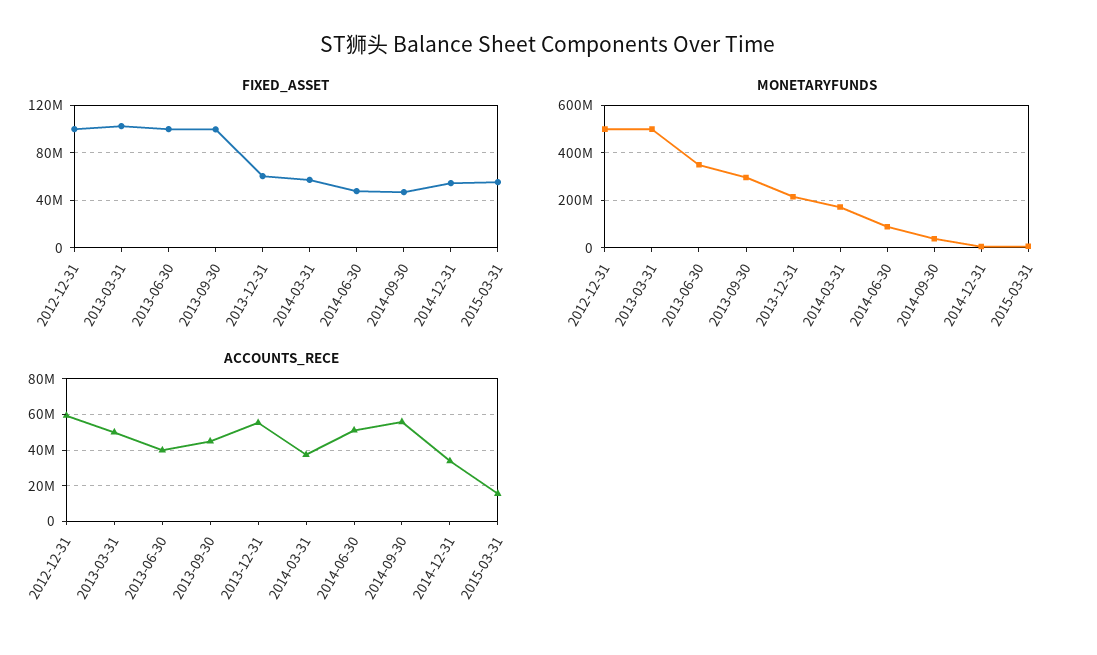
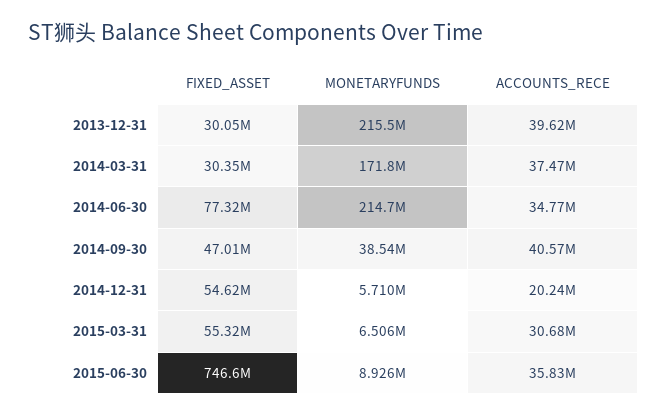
FIXED_ASSET, 2012-12-31: 100000000 -> none
FIXED_ASSET, 2013-03-31: 100000000 -> none
FIXED_ASSET, 2013-06-30: 100000000 -> none
FIXED_ASSET, 2013-09-30: 100000000 -> none
FIXED_ASSET, 2013-12-31: 60000000 -> 30050000
FIXED_ASSET, 2014-03-31: 60000000 -> 30350000
FIXED_ASSET, 2014-06-30: 50000000 -> 77320000
MONETARYFUNDS, 2012-12-31: 500000000 -> none
MONETARYFUNDS, 2013-03-31: 500000000 -> none
MONETARYFUNDS, 2013-06-30: 350000000 -> none
MONETARYFUNDS, 2013-09-30: 300000000 -> none
MONETARYFUNDS, 2014-06-30: 100000000 -> 214700000
ACCOUNTS_RECE, 2012-12-31: 60000000 -> none
ACCOUNTS_RECE, 2013-03-31: 50000000 -> none
ACCOUNTS_RECE, 2013-06-30: 40000000 -> none
ACCOUNTS_RECE, 2013-09-30: 45000000 -> none
ACCOUNTS_RECE, 2013-12-31: 55000000 -> 39620000
ACCOUNTS_RECE, 2014-06-30: 50000000 -> 34770000
ACCOUNTS_RECE, 2014-09-30: 55000000 -> 40570000
ACCOUNTS_RECE, 2014-12-31: 35000000 -> 20240000
ACCOUNTS_RECE, 2015-03-31: 15000000 -> 30680000
FIXED_ASSET, 2015-06-30: none -> 746600000
MONETARYFUNDS, 2015-06-30: none -> 8926000
ACCOUNTS_RECE, 2015-06-30: none -> 35830000

